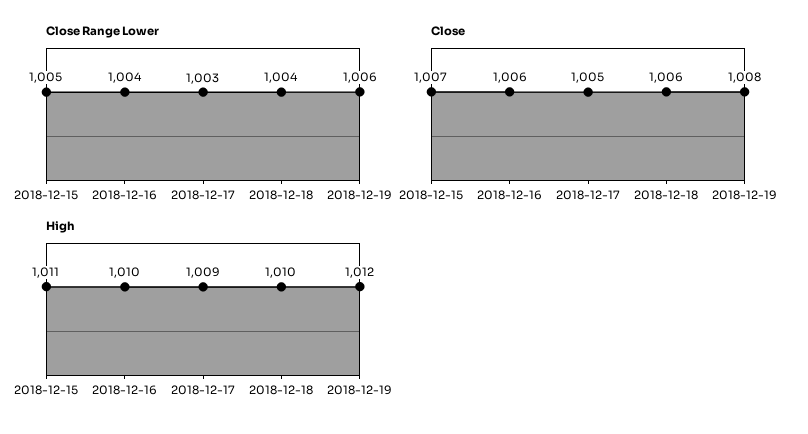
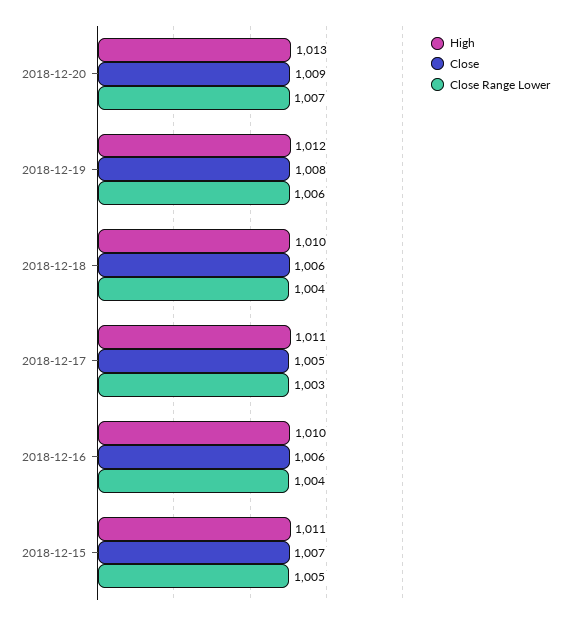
High, 2018-12-17: 1009 -> 1011
High, 2018-12-20: none -> 1013
Close, 2018-12-20: none -> 1009
Close Range Lower, 2018-12-20: none -> 1007

